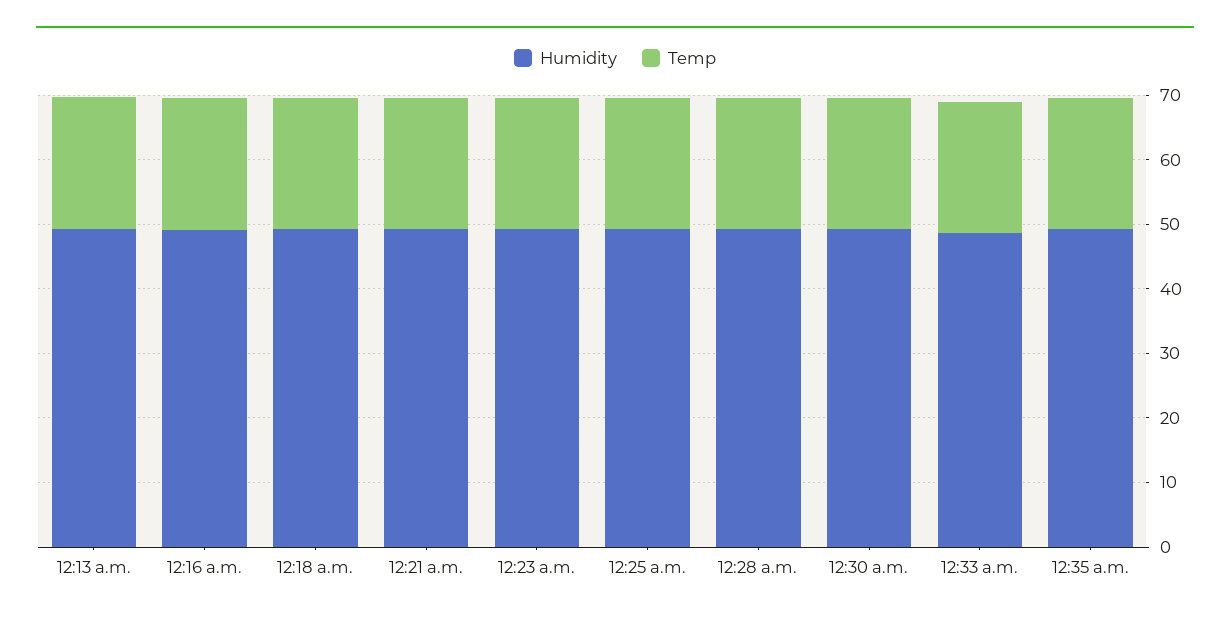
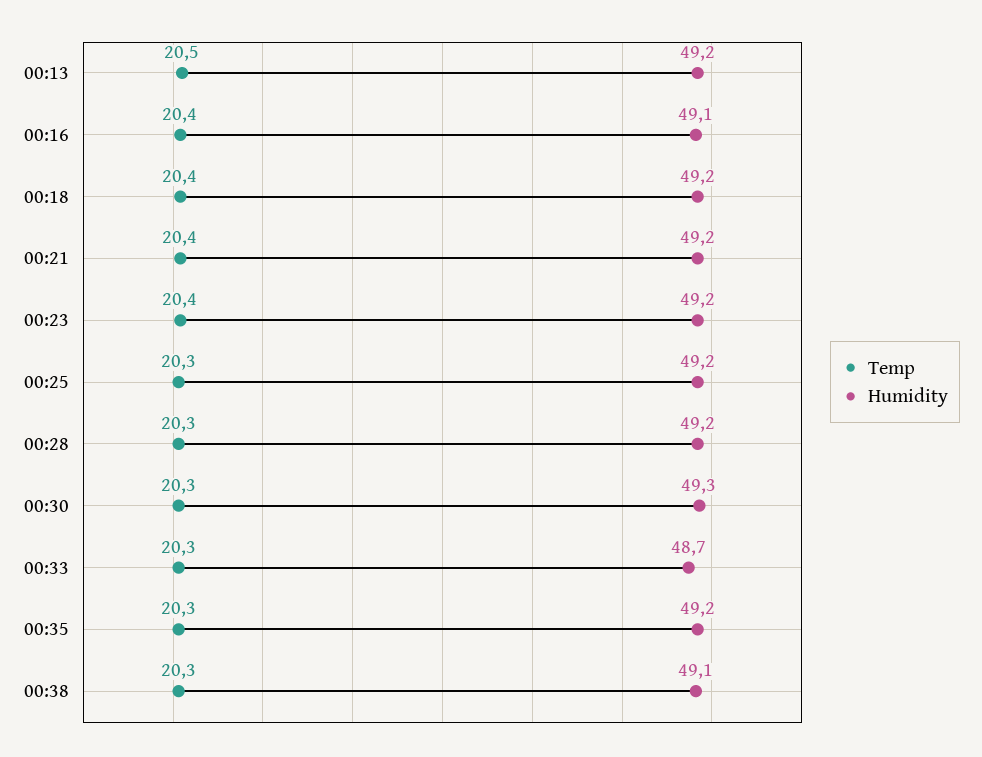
Temp, 00:38: none -> 20.3
Humidity, 00:38: none -> 49.1

